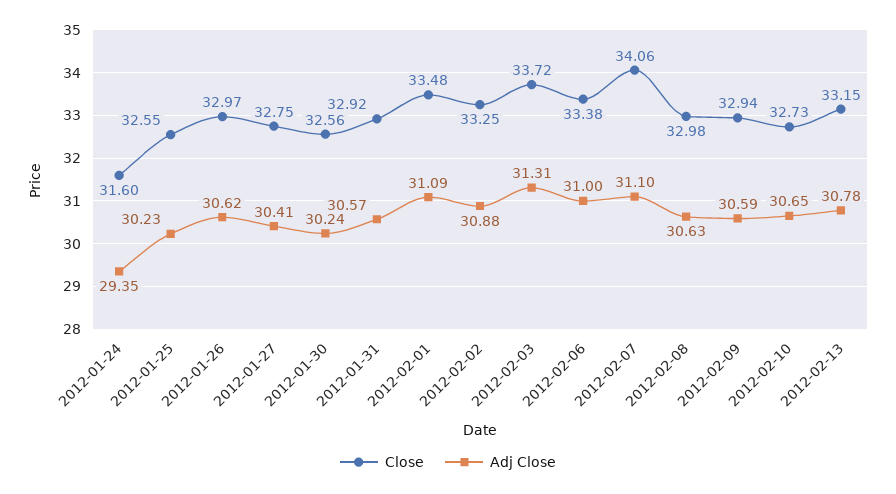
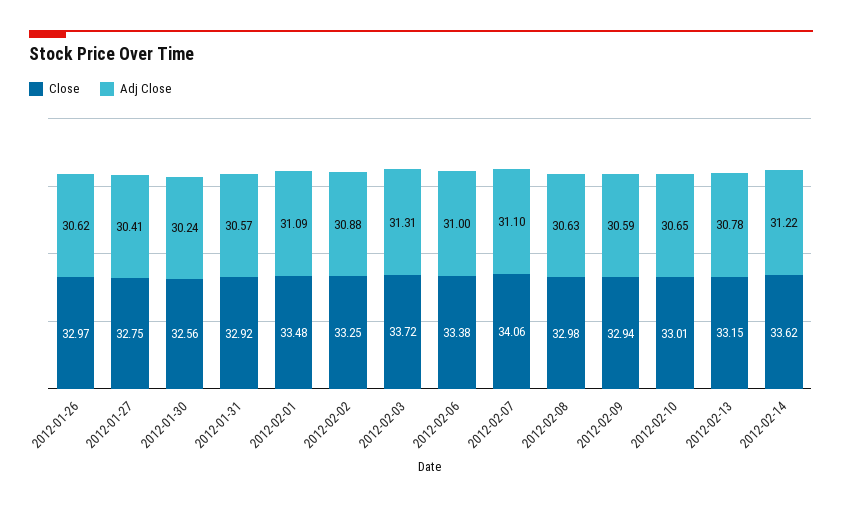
Close, 2012-01-24: 31.6 -> none
Adj Close, 2012-01-24: 29.35 -> none
Close, 2012-01-25: 32.55 -> none
Adj Close, 2012-01-25: 30.23 -> none
Close, 2012-02-10: 32.73 -> 33.01
Close, 2012-02-14: none -> 33.62
Adj Close, 2012-02-14: none -> 31.22

